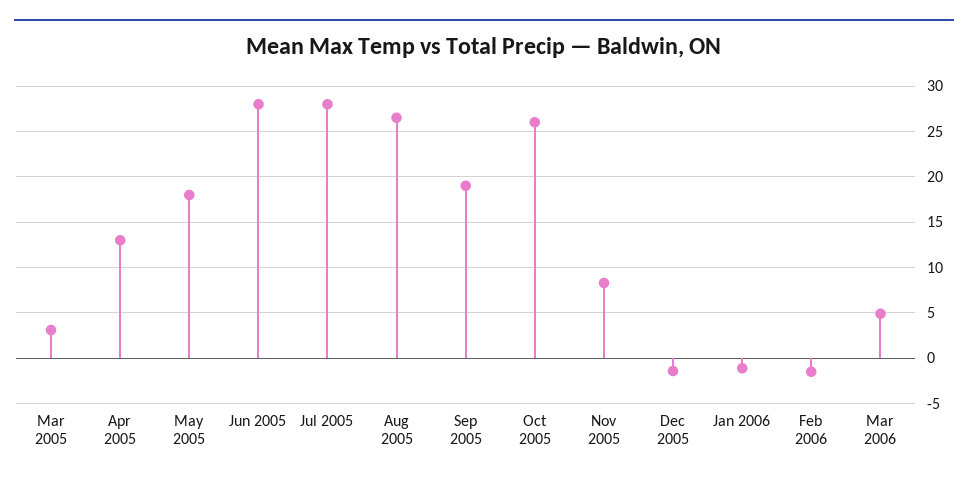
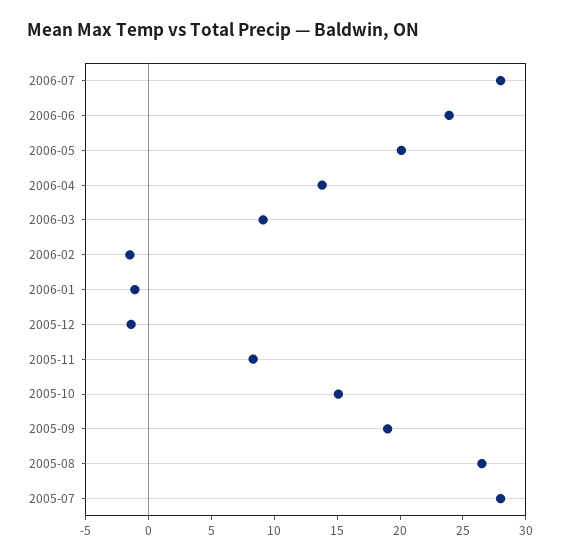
Mar 2005: 3 -> none
Apr 2005: 13 -> none
May 2005: 18 -> none
Jun 2005: 28 -> none
Oct 2005: 26 -> 15
Mar 2006: 5 -> 9
2006-07: none -> 28
2006-06: none -> 24
2006-05: none -> 20
2006-04: none -> 14

